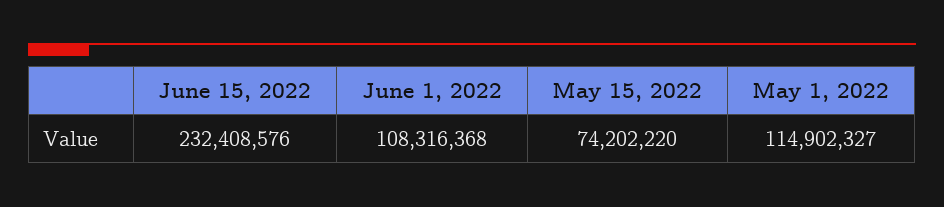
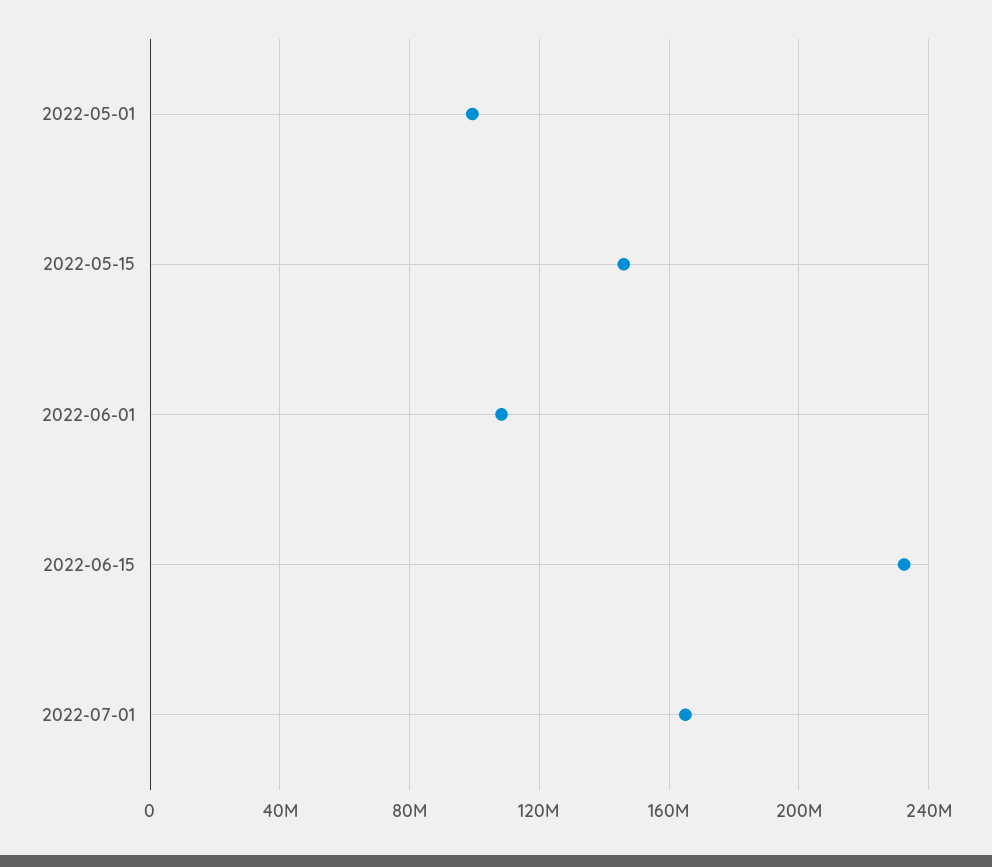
May 15, 2022: 74202220 -> 145000000
May 1, 2022: 114902327 -> 100000000
2022-07-01: none -> 165000000

